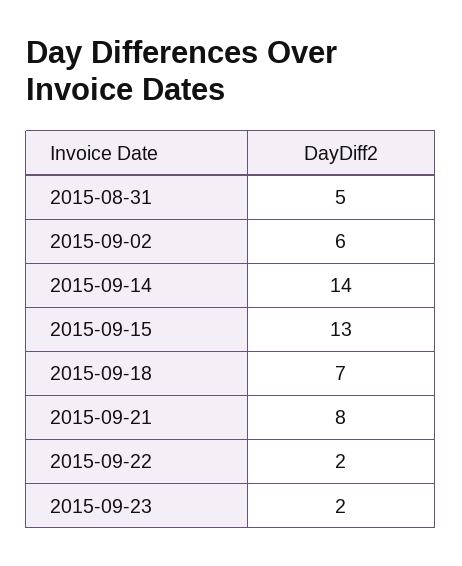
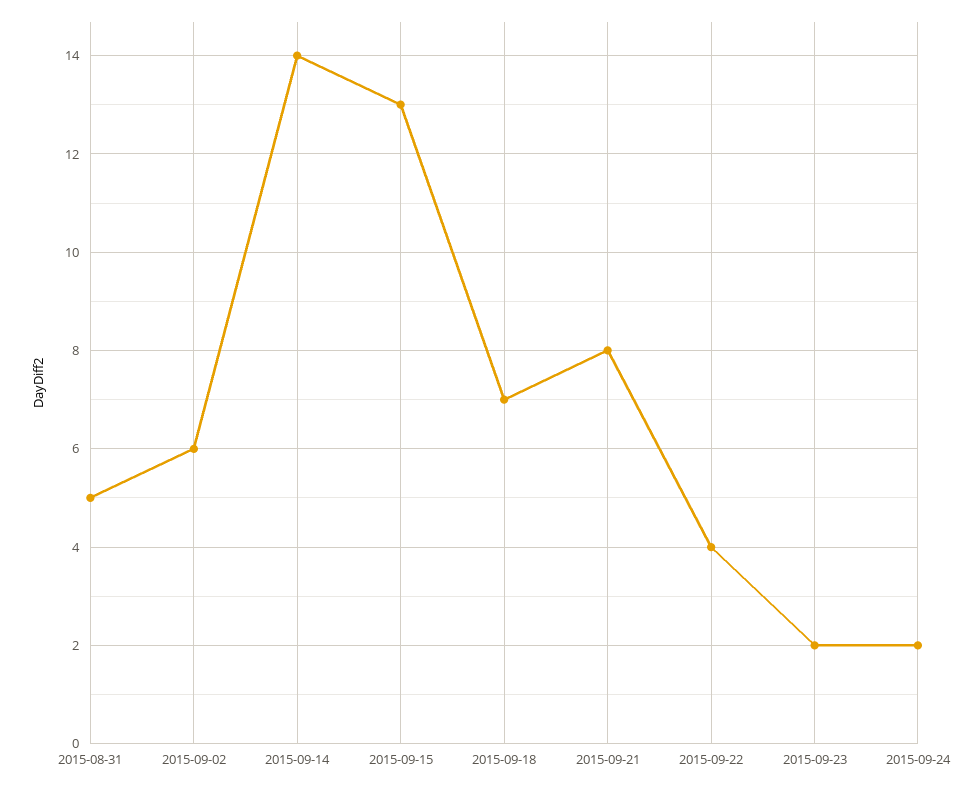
2015-09-22: 2 -> 4
2015-09-24: none -> 2

